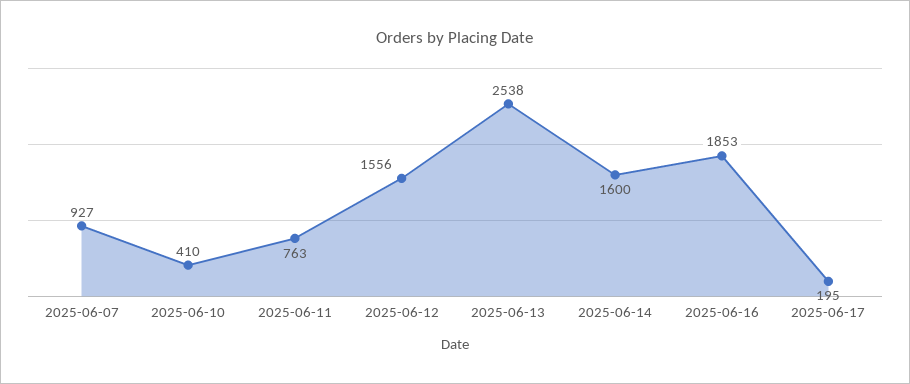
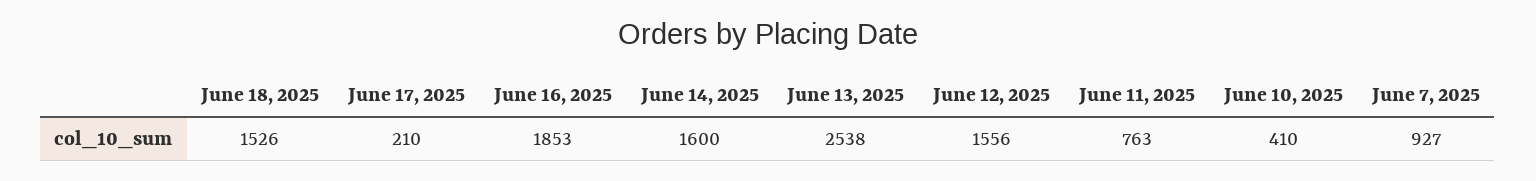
2025-06-17: 195 -> 210
June 18, 2025: none -> 1526

